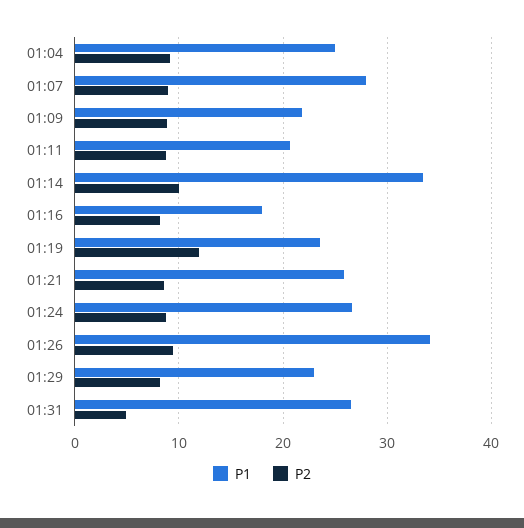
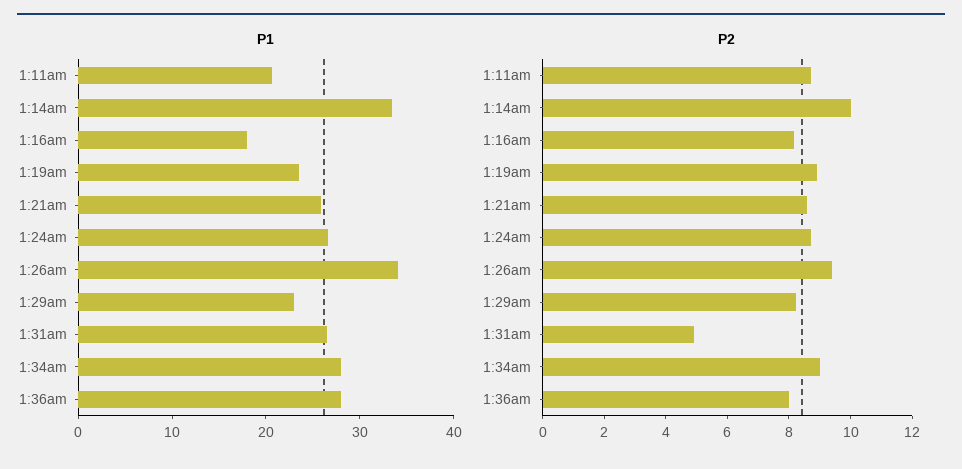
P1, 01:04: 25 -> none
P2, 01:04: 9 -> none
P1, 01:07: 28 -> none
P2, 01:07: 9 -> none
P1, 01:09: 22 -> none
P2, 01:09: 9 -> none
P2, 01:19: 12 -> 9
P1, 1:34am: none -> 28
P1, 1:36am: none -> 28
P2, 1:34am: none -> 9
P2, 1:36am: none -> 8

